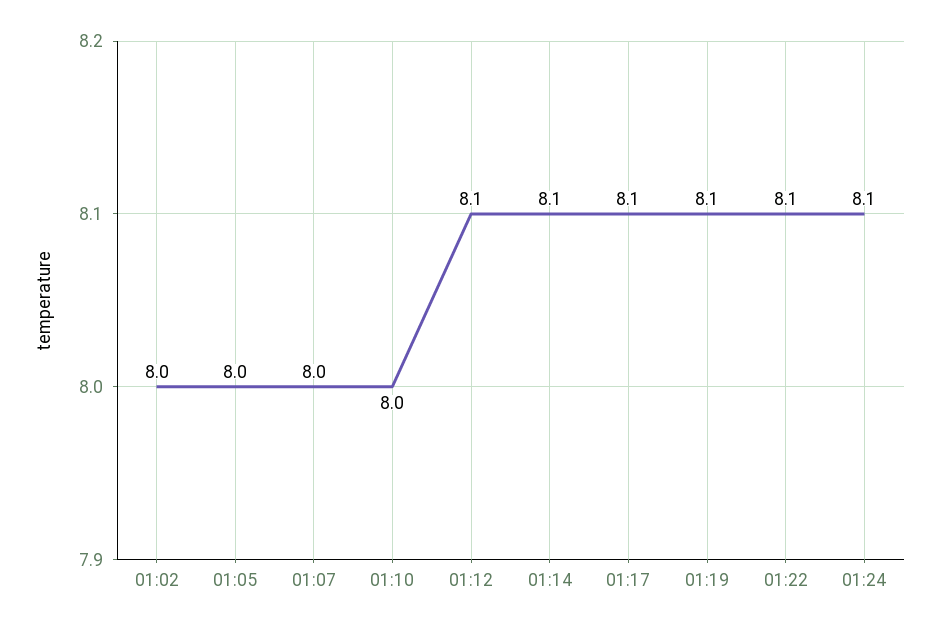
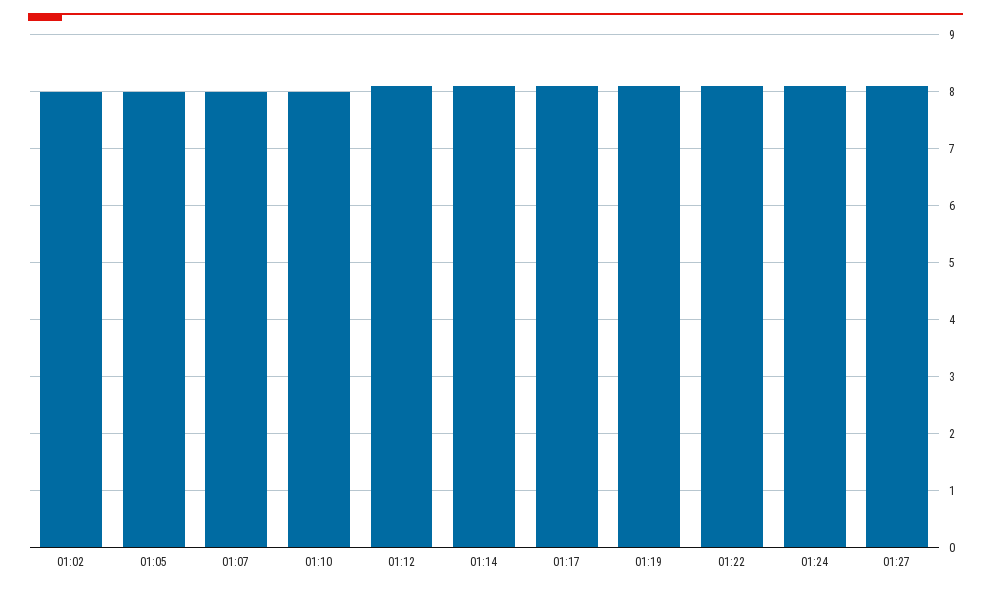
01:27: none -> 8

